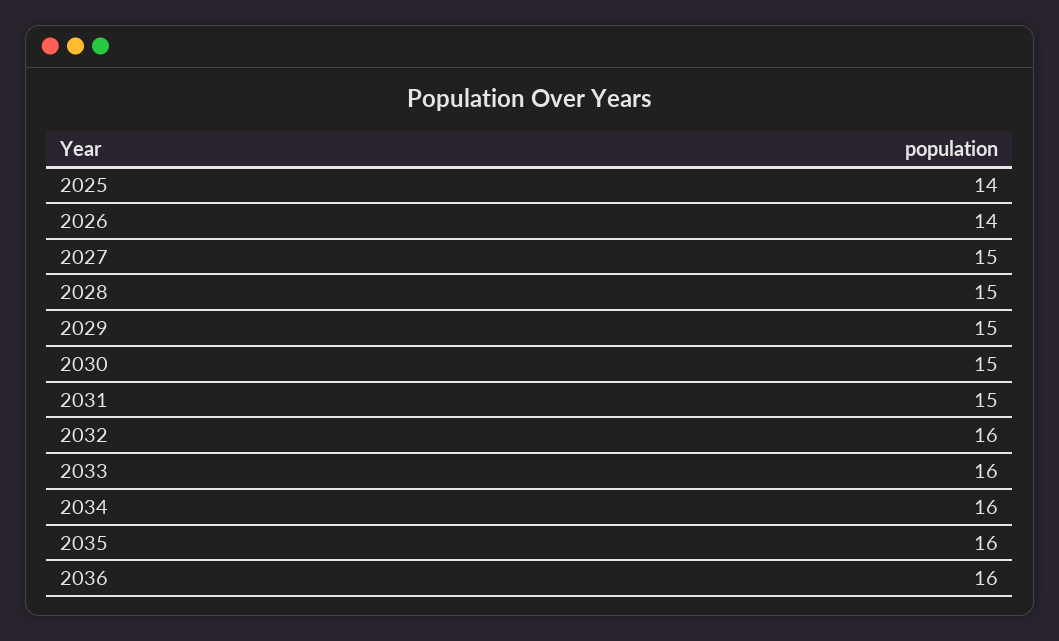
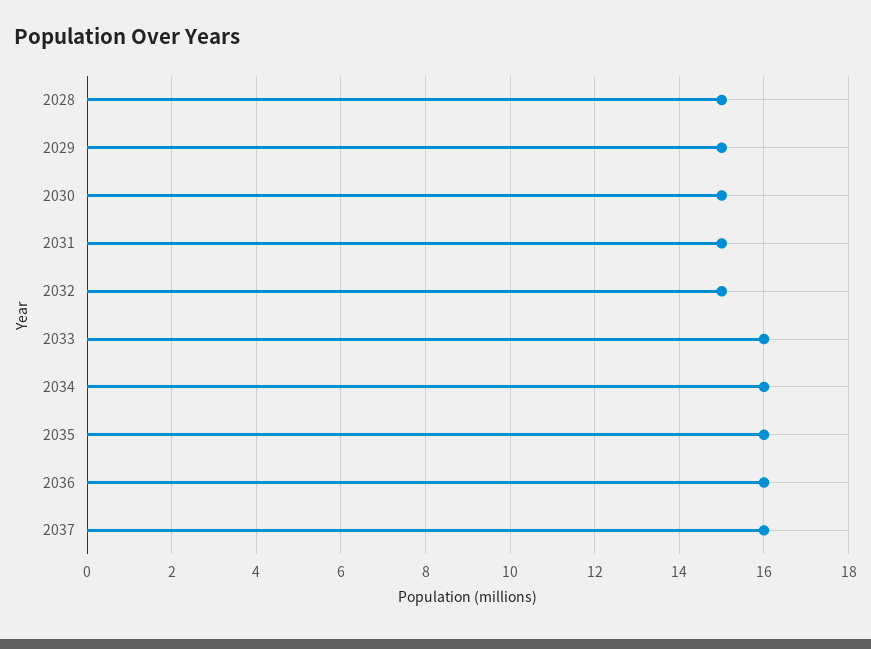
2025: 14 -> none
2026: 14 -> none
2027: 15 -> none
2032: 16 -> 15
2037: none -> 16

